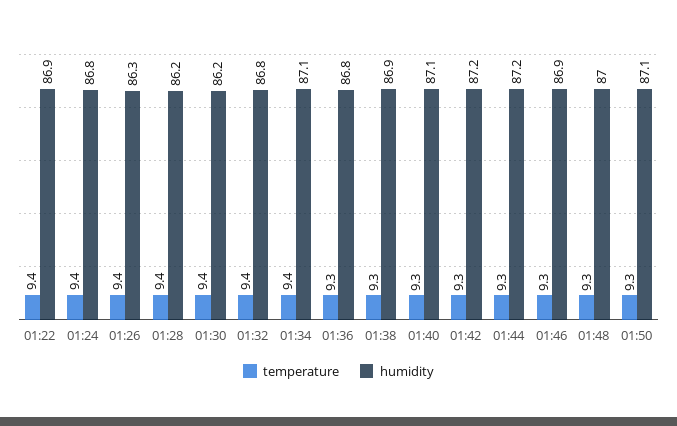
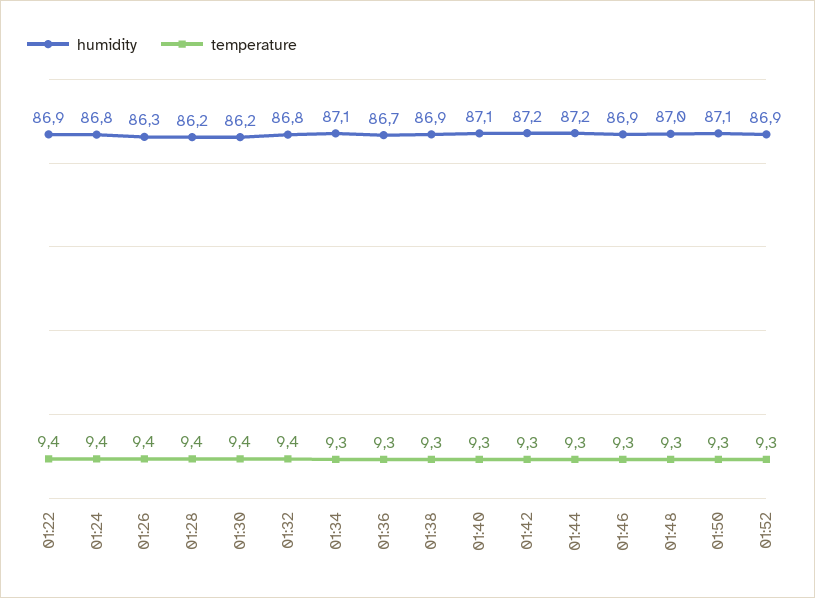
temperature, 01:34: 9.4 -> 9.3
humidity, 01:36: 86.8 -> 86.7
humidity, 01:52: none -> 86.9
temperature, 01:52: none -> 9.3

